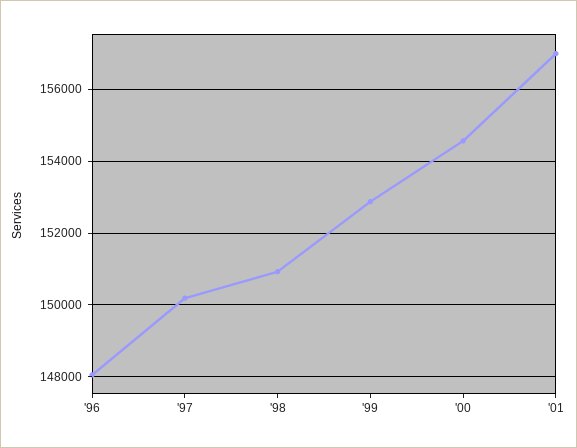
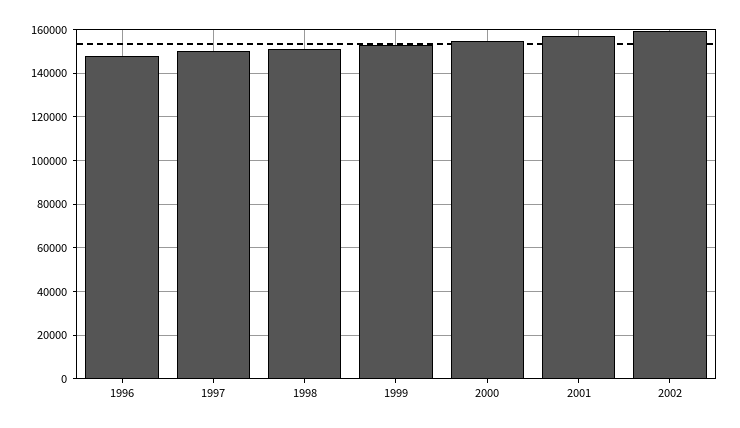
2002: none -> 160000

